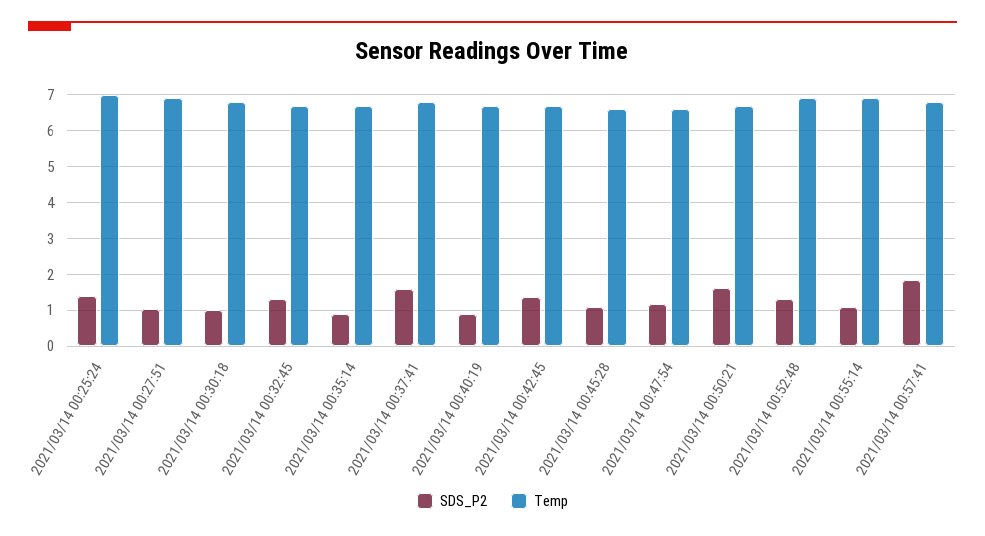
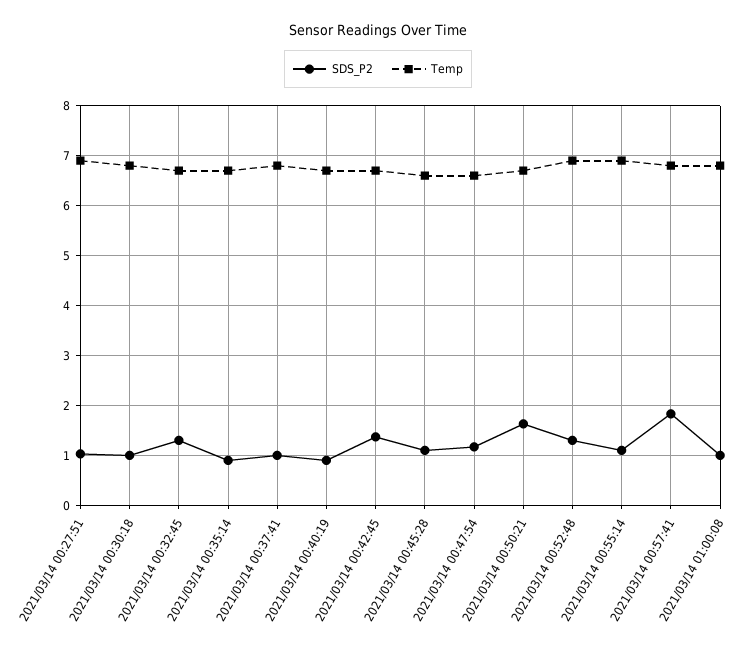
SDS_P2, 2021/03/14 00:25:24: 1.4 -> none
Temp, 2021/03/14 00:25:24: 7 -> none
SDS_P2, 2021/03/14 00:37:41: 1.6 -> 1
SDS_P2, 2021/03/14 01:00:08: none -> 1
Temp, 2021/03/14 01:00:08: none -> 6.8

